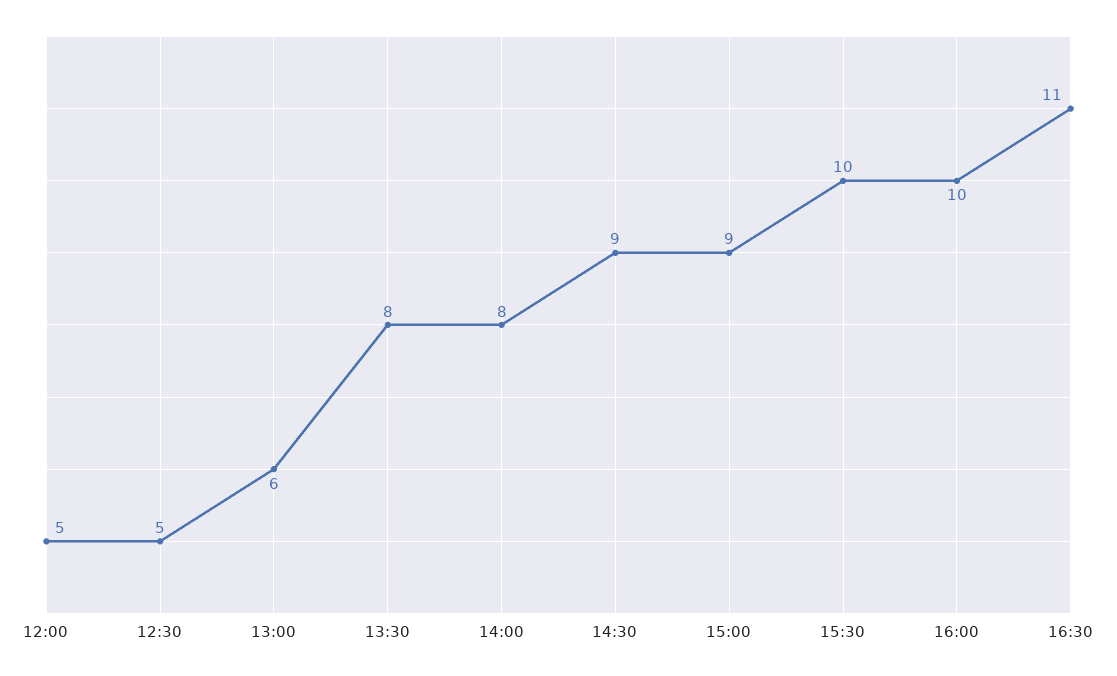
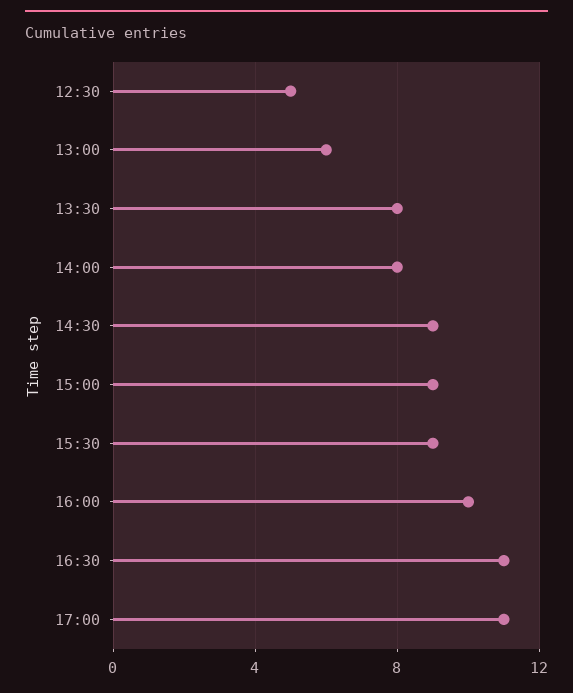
12:00: 5 -> none
15:30: 10 -> 9
17:00: none -> 11

